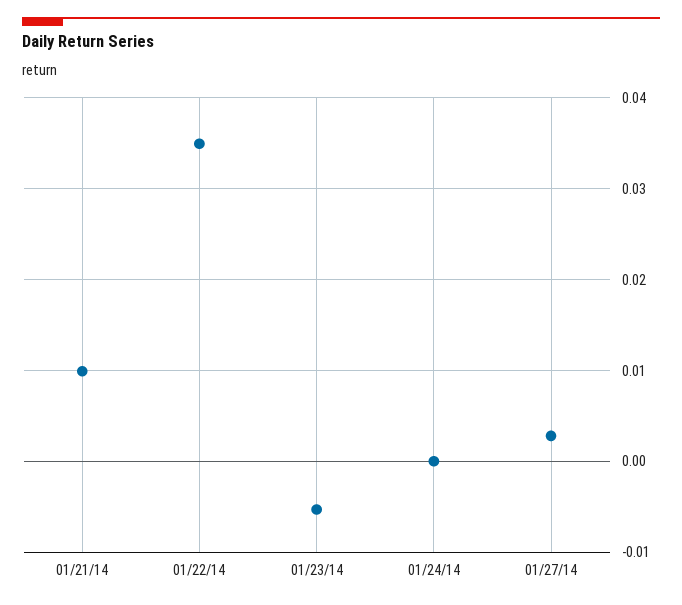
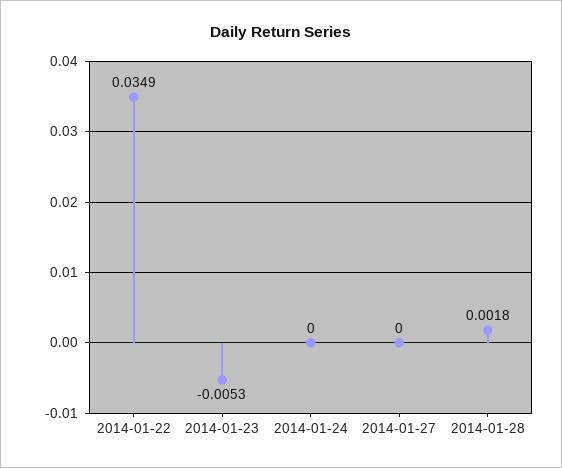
01/21/14: 0.01 -> none
01/27/14: 0.003 -> 0
2014-01-28: none -> 0.0018

